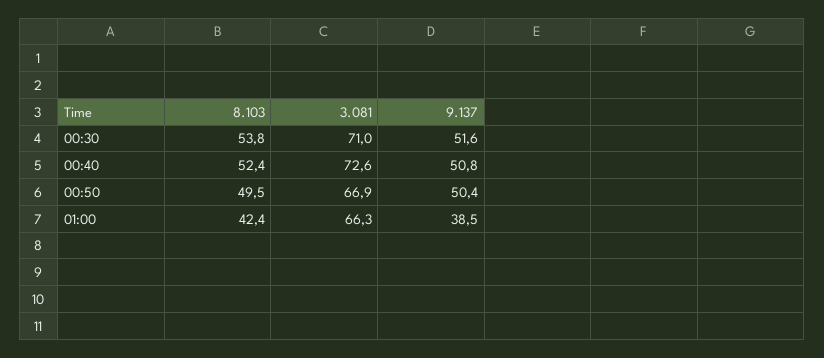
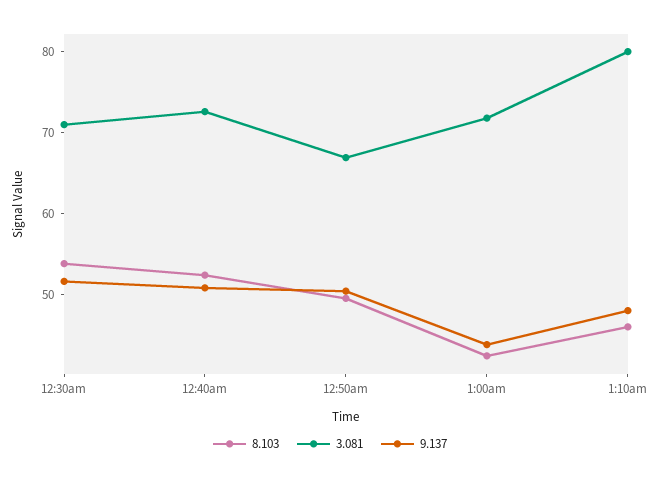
3.081, 01:00: 66.3 -> 72
9.137, 01:00: 38.5 -> 44
8.103, 1:10am: none -> 46
3.081, 1:10am: none -> 80
9.137, 1:10am: none -> 48

